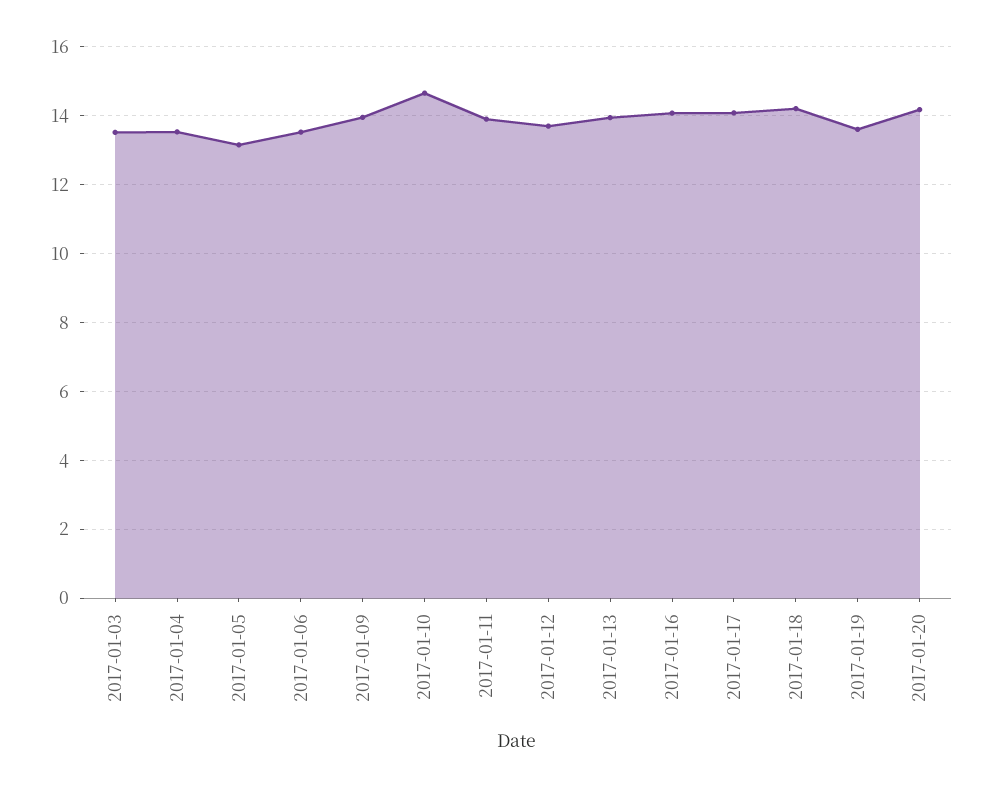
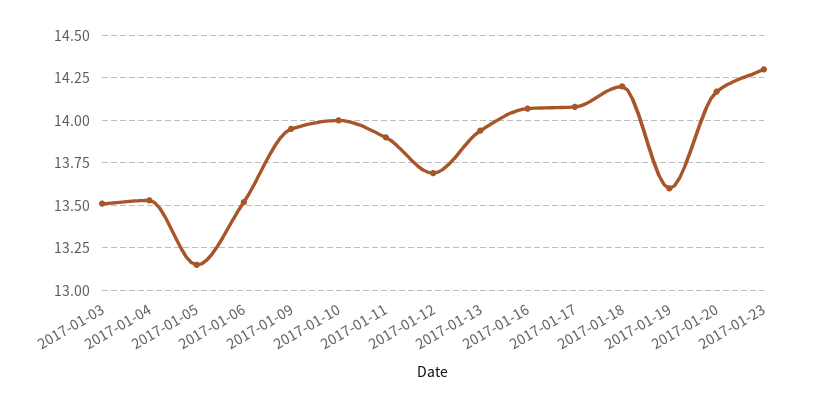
2017-01-10: 14.6 -> 14
2017-01-23: none -> 14.3

